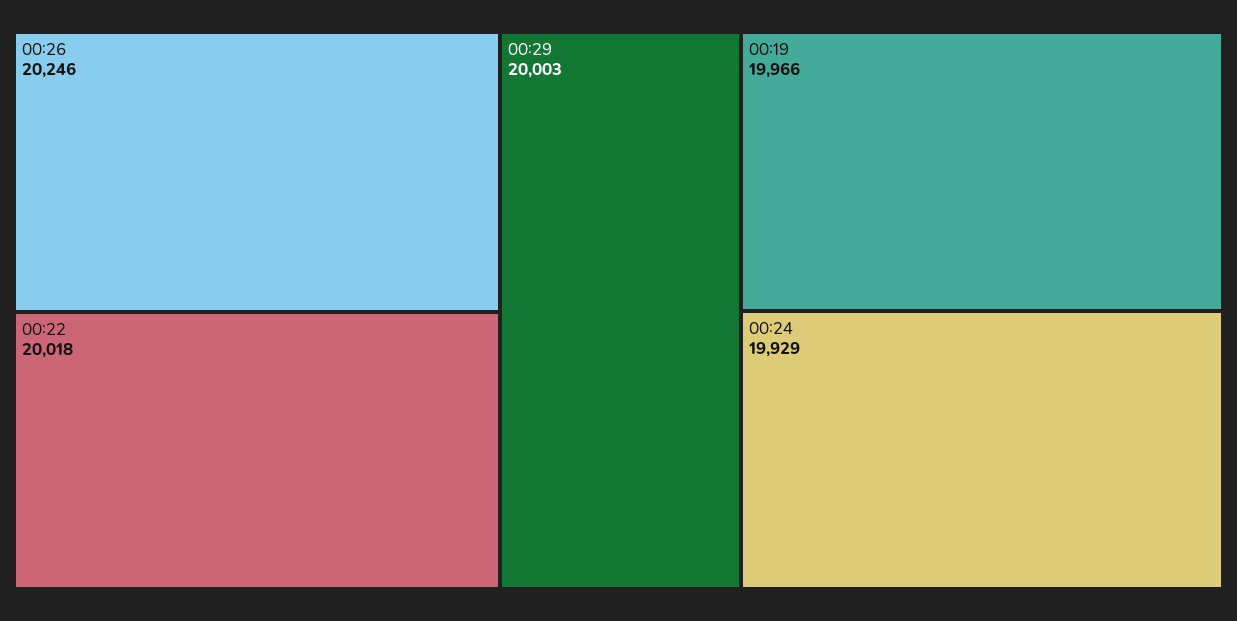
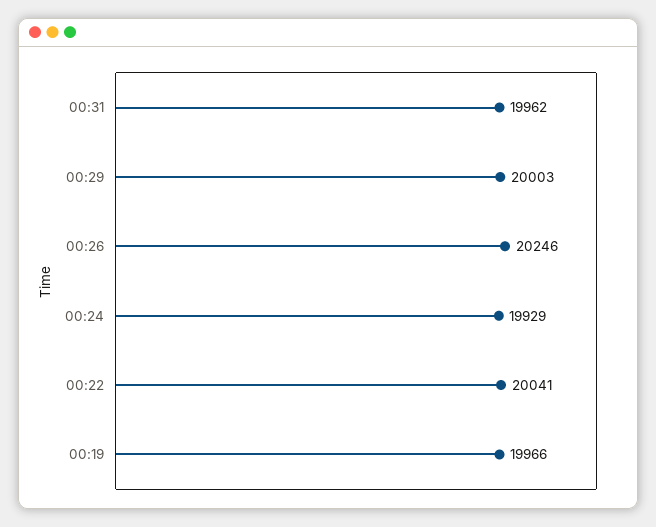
00:22: 20018 -> 20041
00:31: none -> 19962

